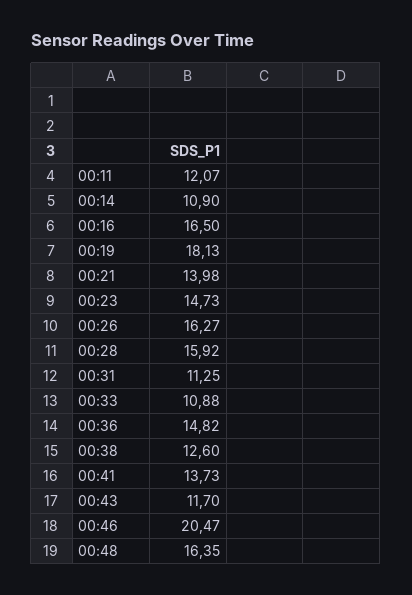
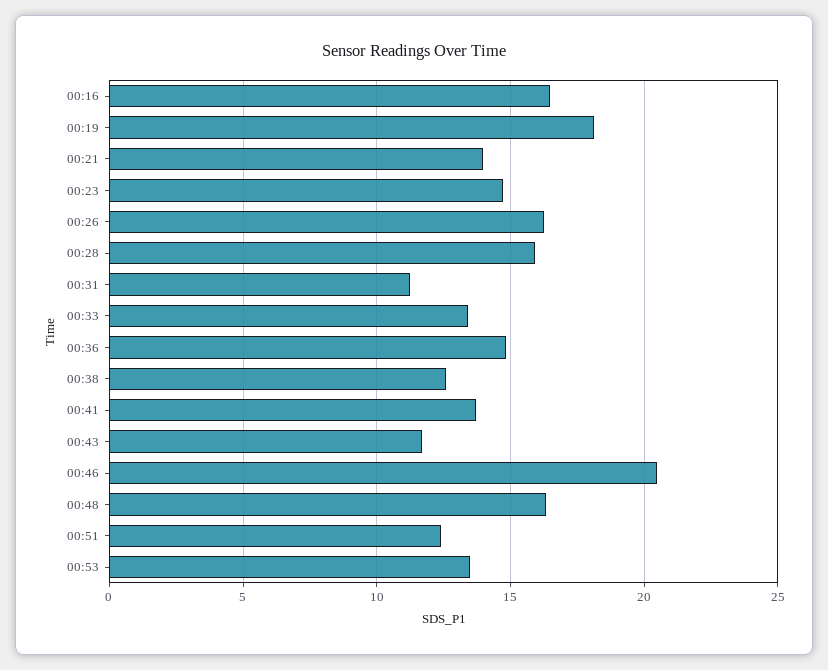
00:11: 12.07 -> none
00:14: 10.9 -> none
00:33: 10.88 -> 13.5
00:51: none -> 12.5
00:53: none -> 13.5

